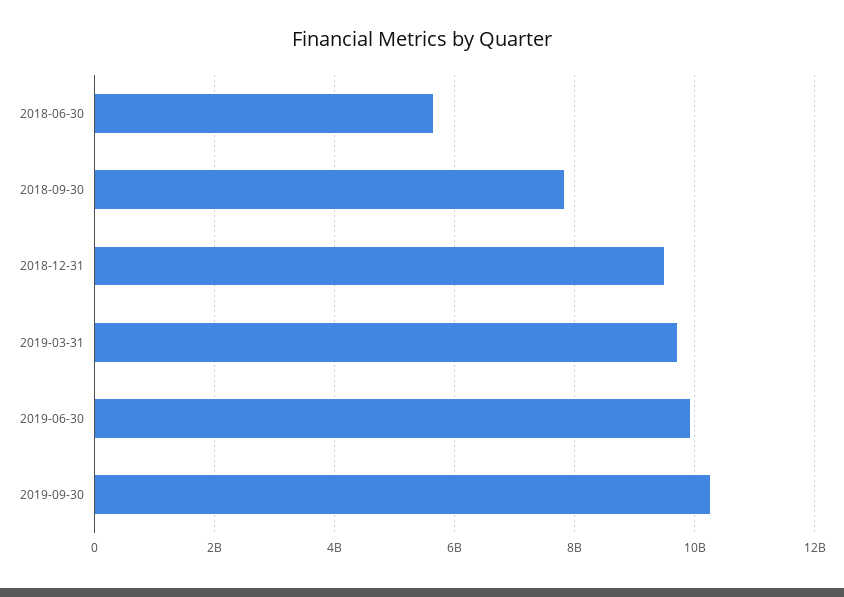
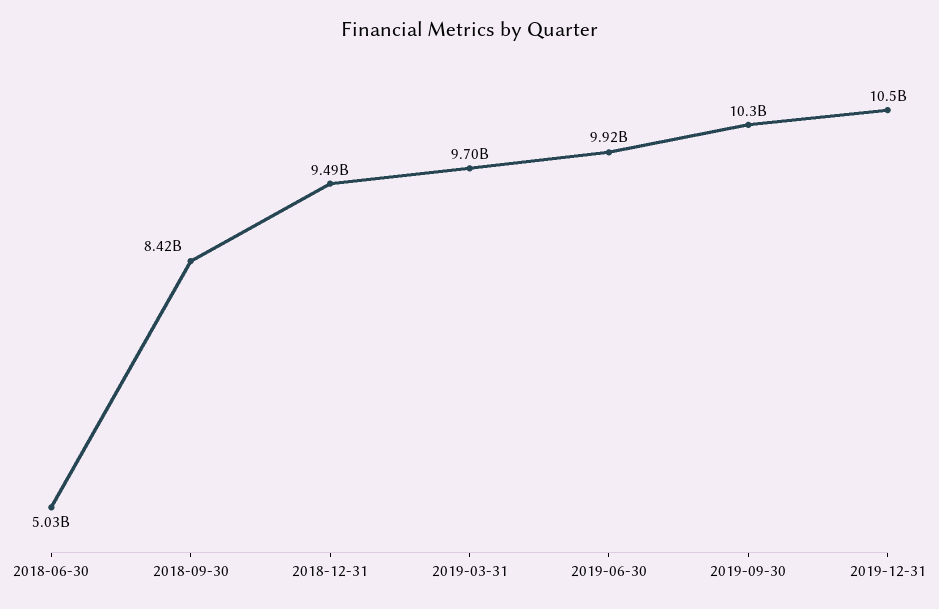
2018-06-30: 5600000000 -> 5030000000
2018-09-30: 7800000000 -> 8420000000
2019-12-31: none -> 10500000000

